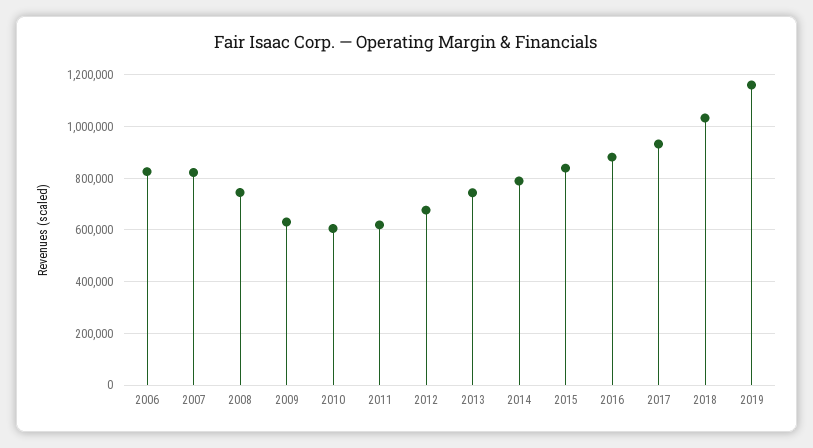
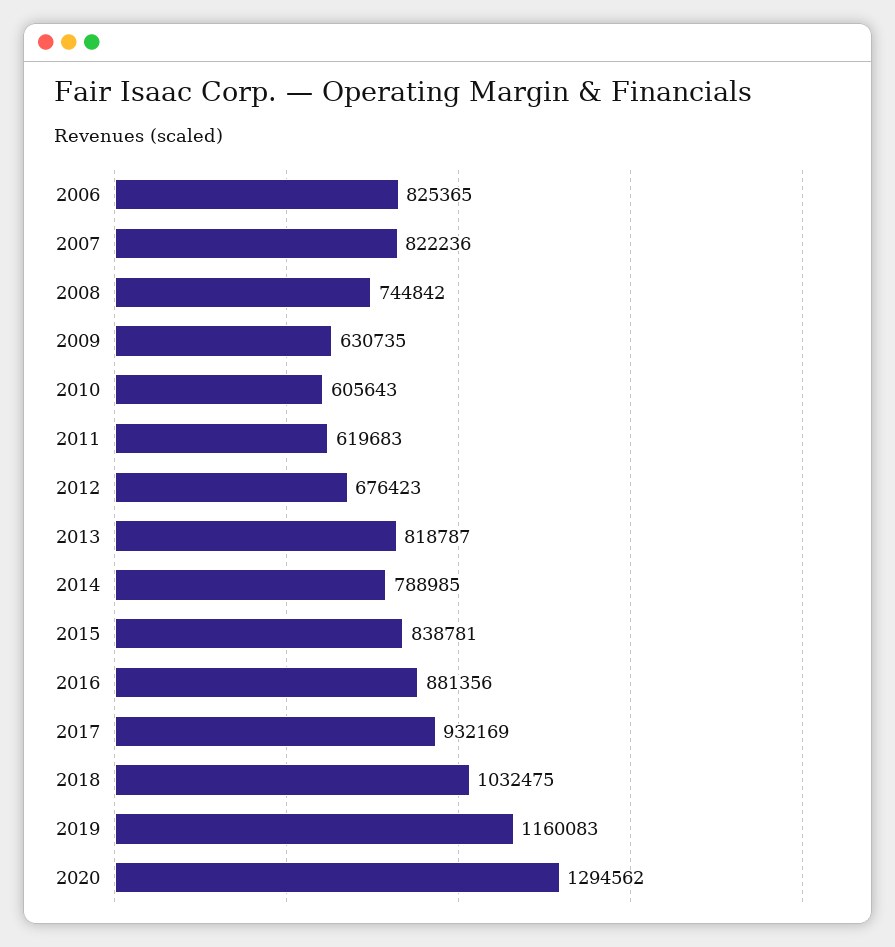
2013: 750000 -> 818787
2020: none -> 1294562

